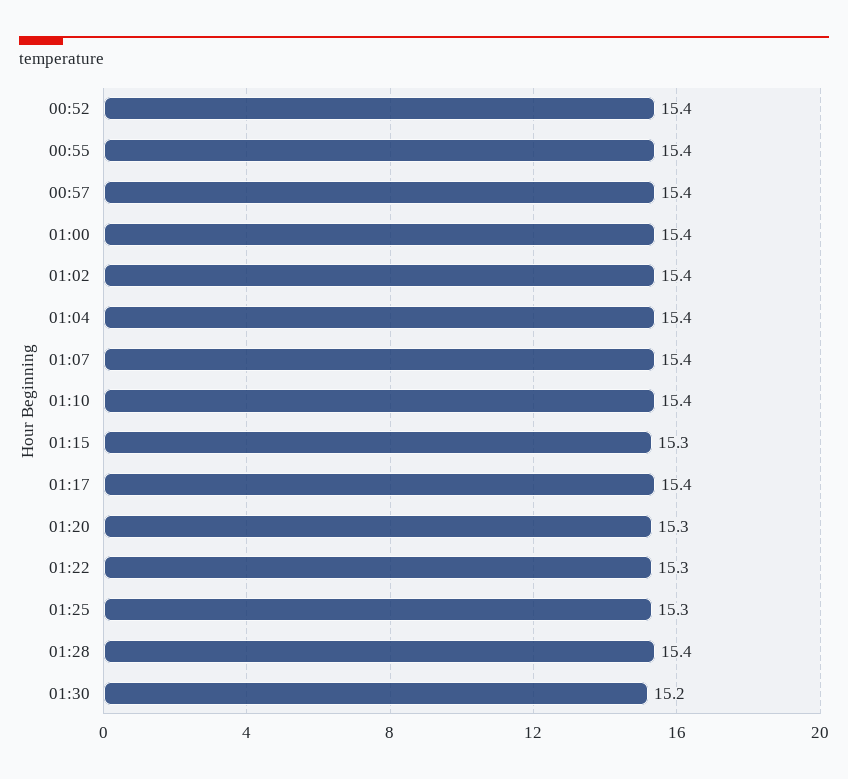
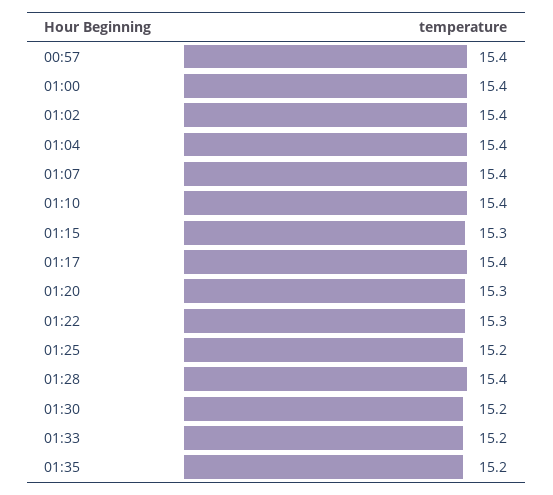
00:52: 15.4 -> none
00:55: 15.4 -> none
01:25: 15.3 -> 15.2
01:33: none -> 15.2
01:35: none -> 15.2

